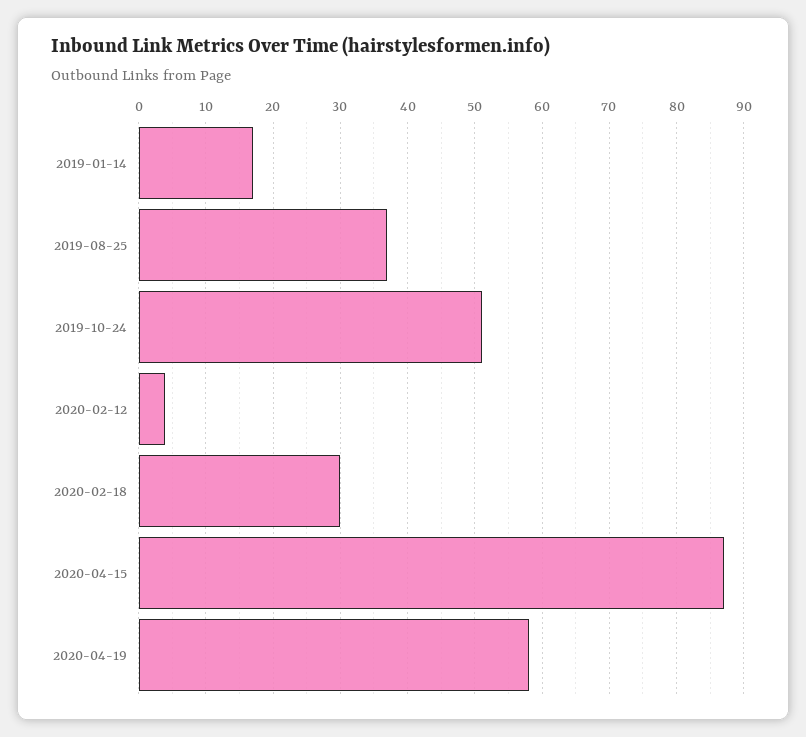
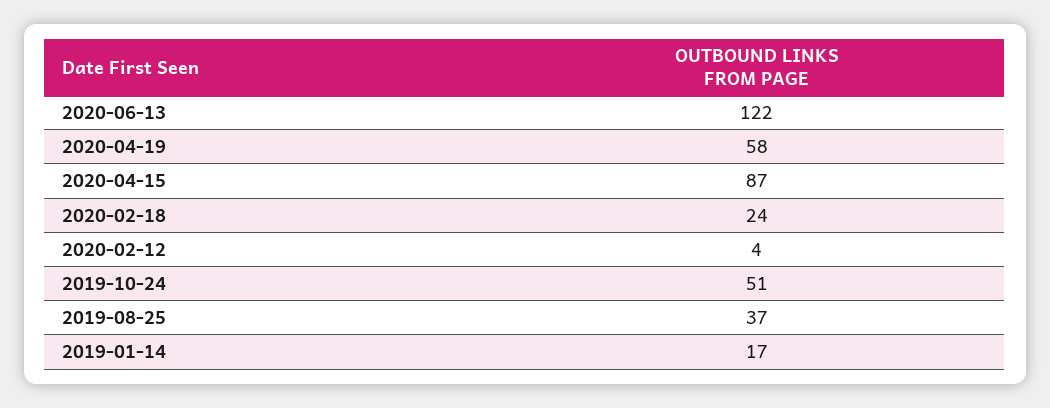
2020-02-18: 30 -> 24
2020-06-13: none -> 122

